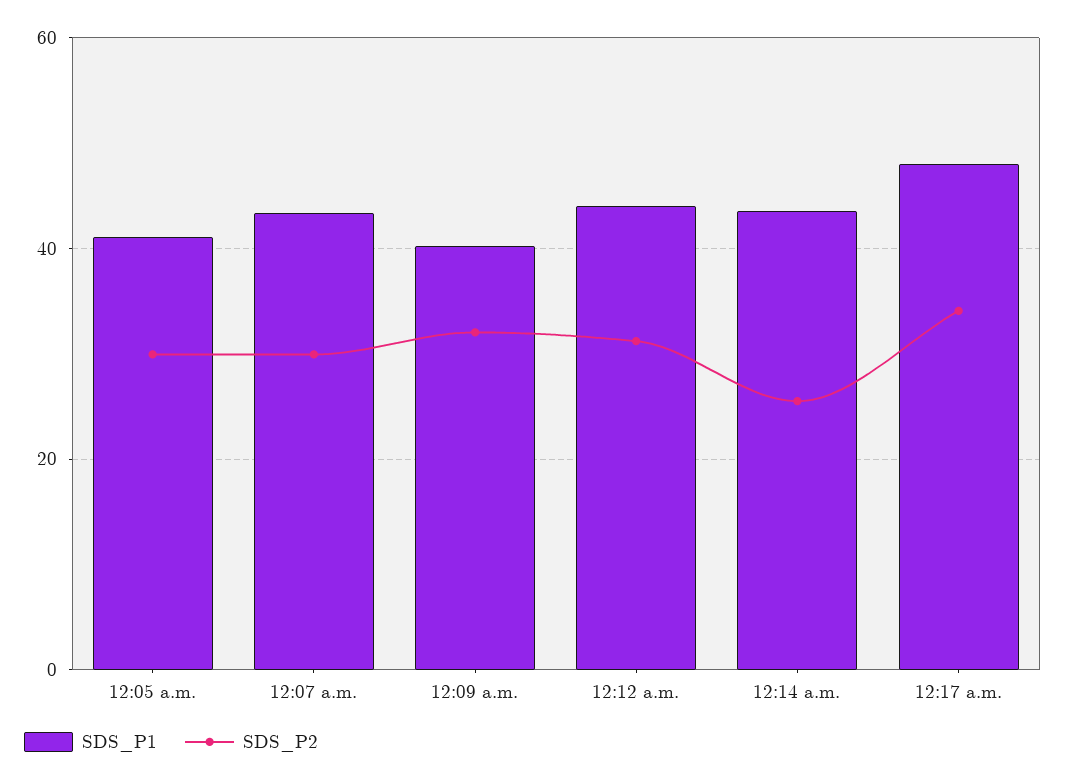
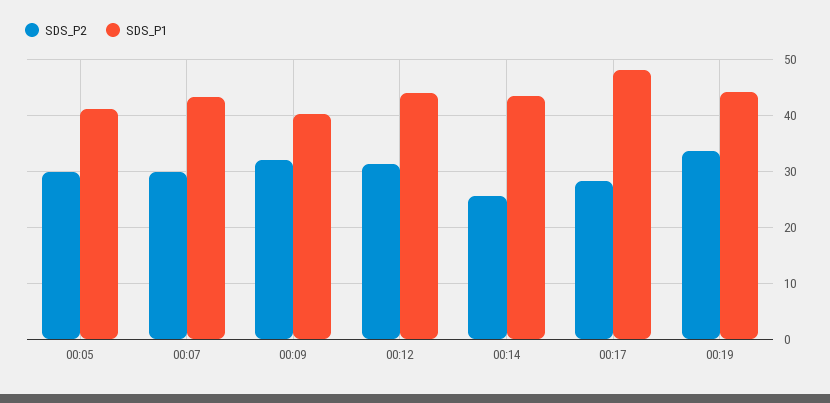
SDS_P2, 12:17 a.m.: 34 -> 28
SDS_P2, 00:19: none -> 34
SDS_P1, 00:19: none -> 44

